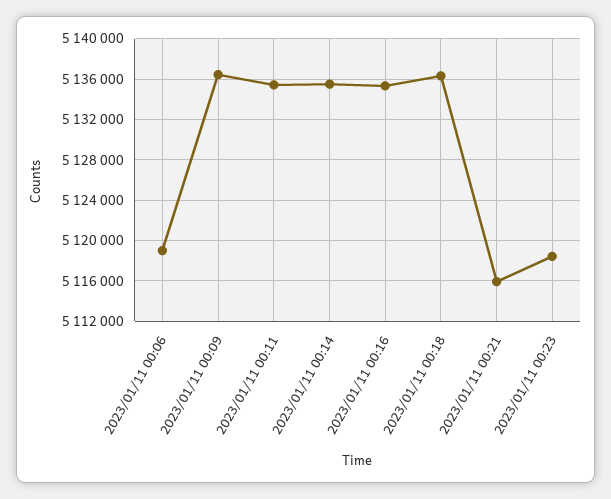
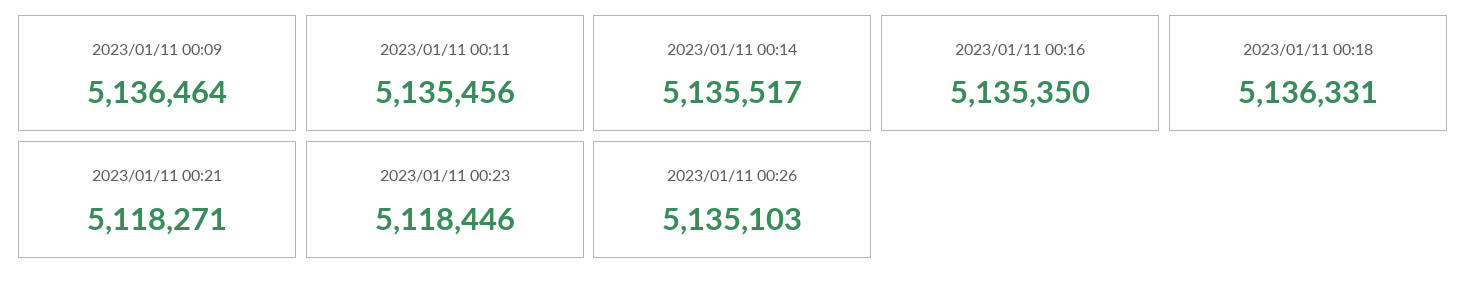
2023/01/11 00:06: 5119000 -> none
2023/01/11 00:21: 5116000 -> 5118271
2023/01/11 00:26: none -> 5135103

